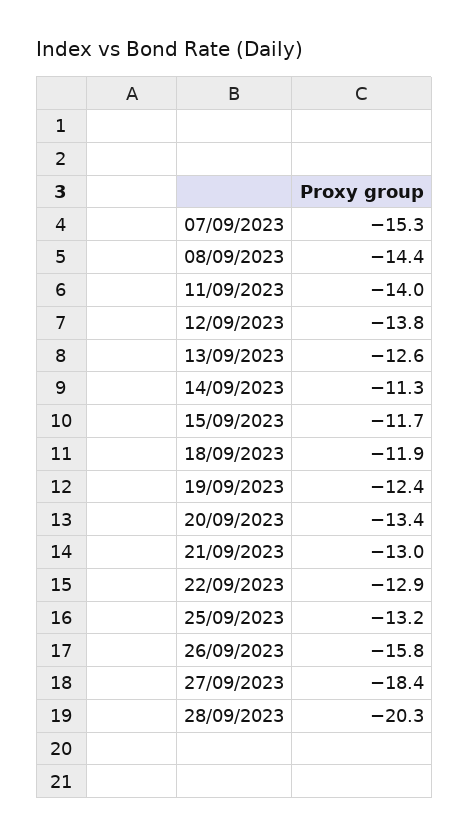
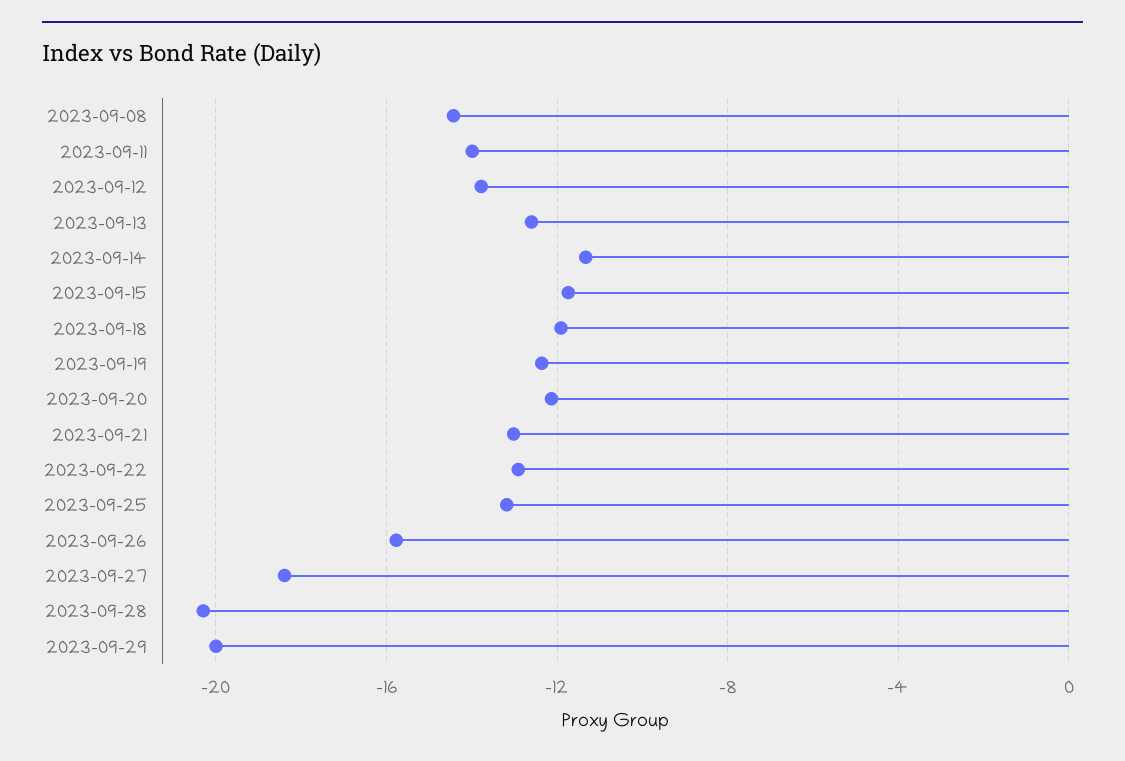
07/09/2023: -15.3 -> none
20/09/2023: -13.4 -> -12
2023-09-29: none -> -20

